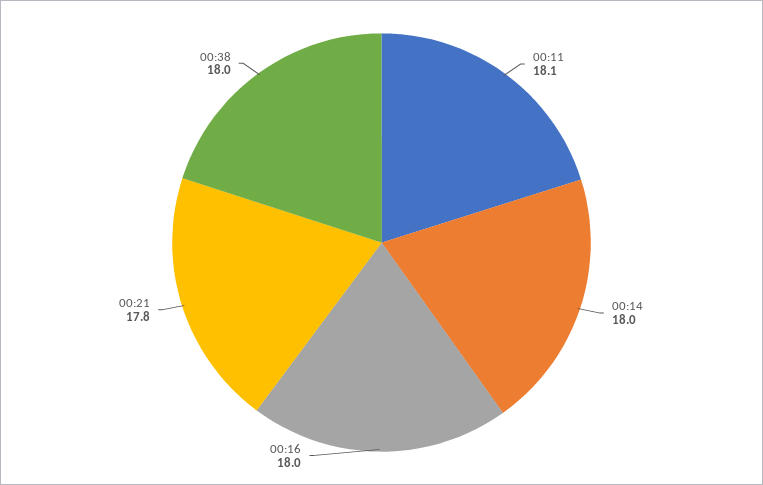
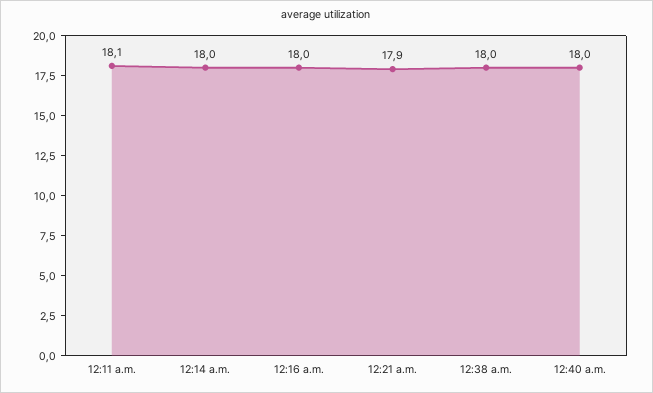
00:21: 17.8 -> 17.9
12:40 a.m.: none -> 18

